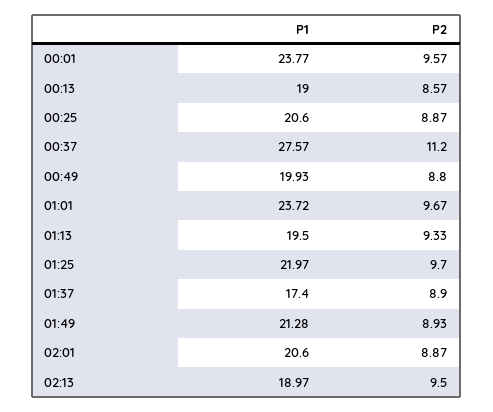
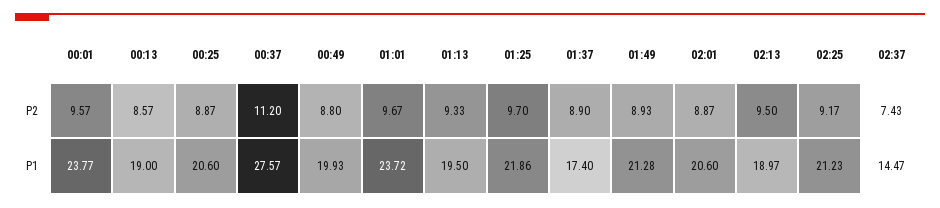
P1, 01:25: 21.97 -> 21.86
P2, 02:25: none -> 9.17
P2, 02:37: none -> 7.43
P1, 02:25: none -> 21.23
P1, 02:37: none -> 14.47

